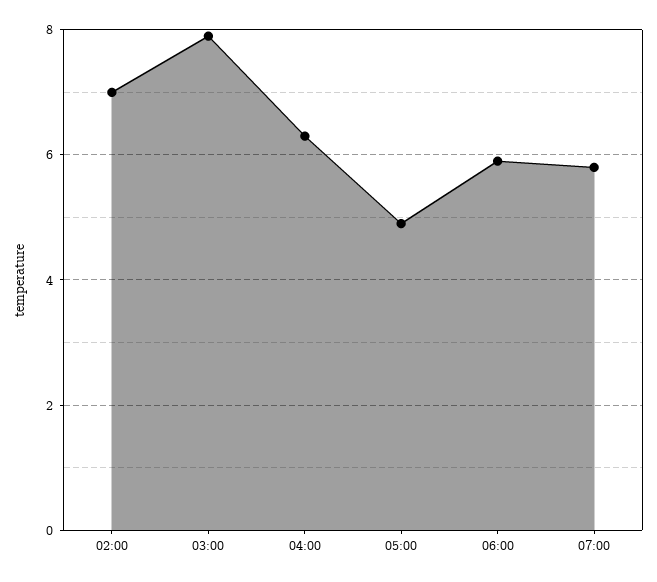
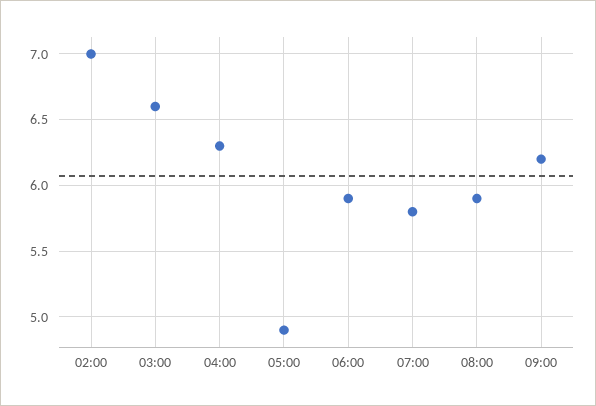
03:00: 8 -> 6.6
08:00: none -> 5.9
09:00: none -> 6.2

